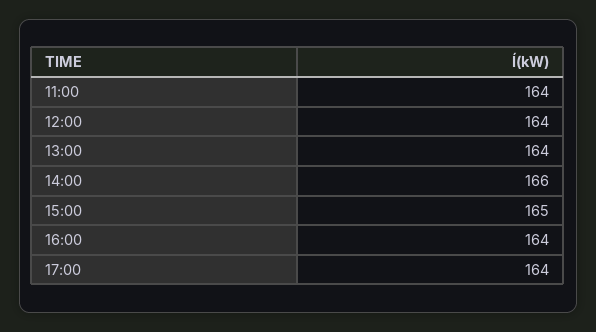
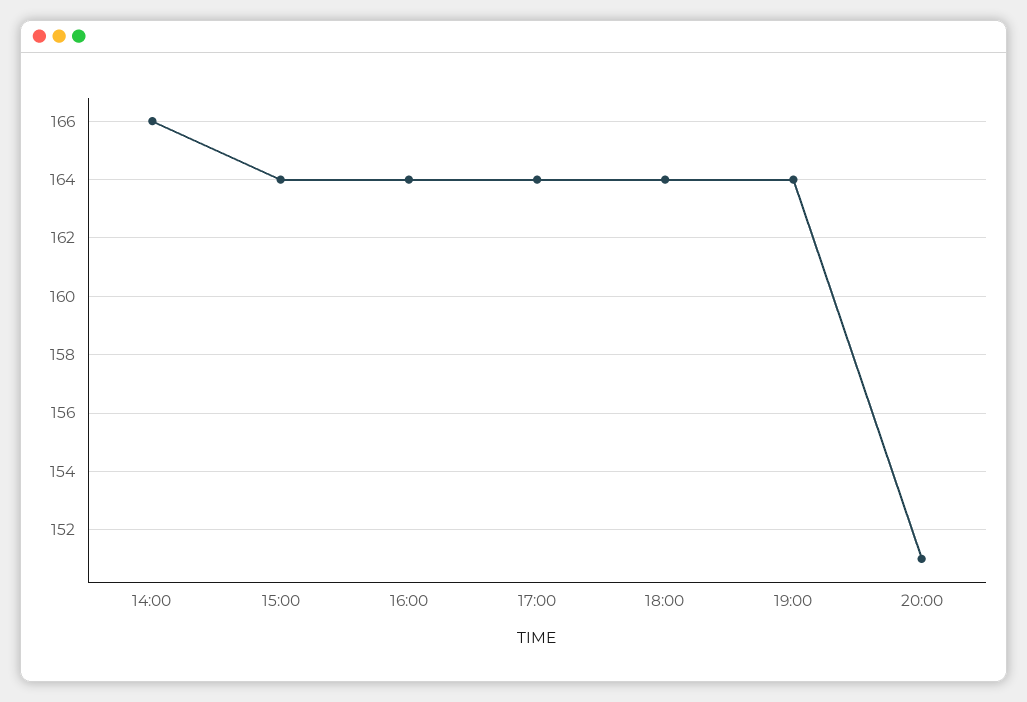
11:00: 164 -> none
12:00: 164 -> none
13:00: 164 -> none
15:00: 165 -> 164
18:00: none -> 164
19:00: none -> 164
20:00: none -> 151

